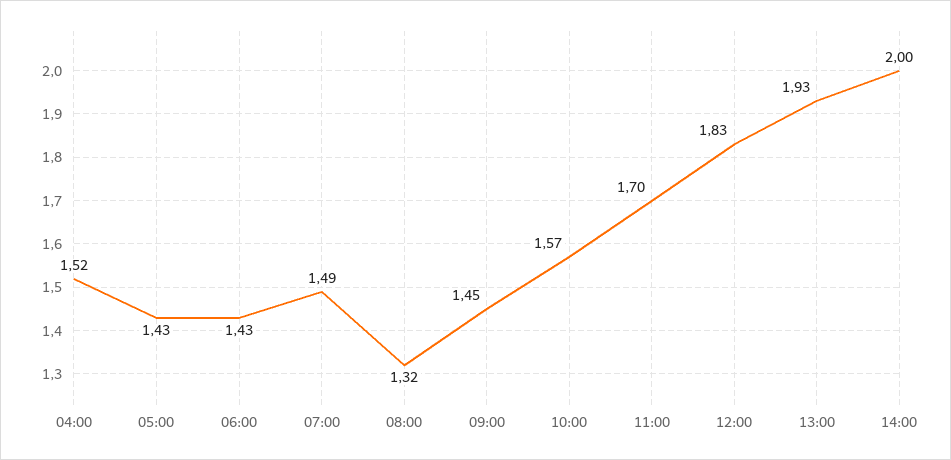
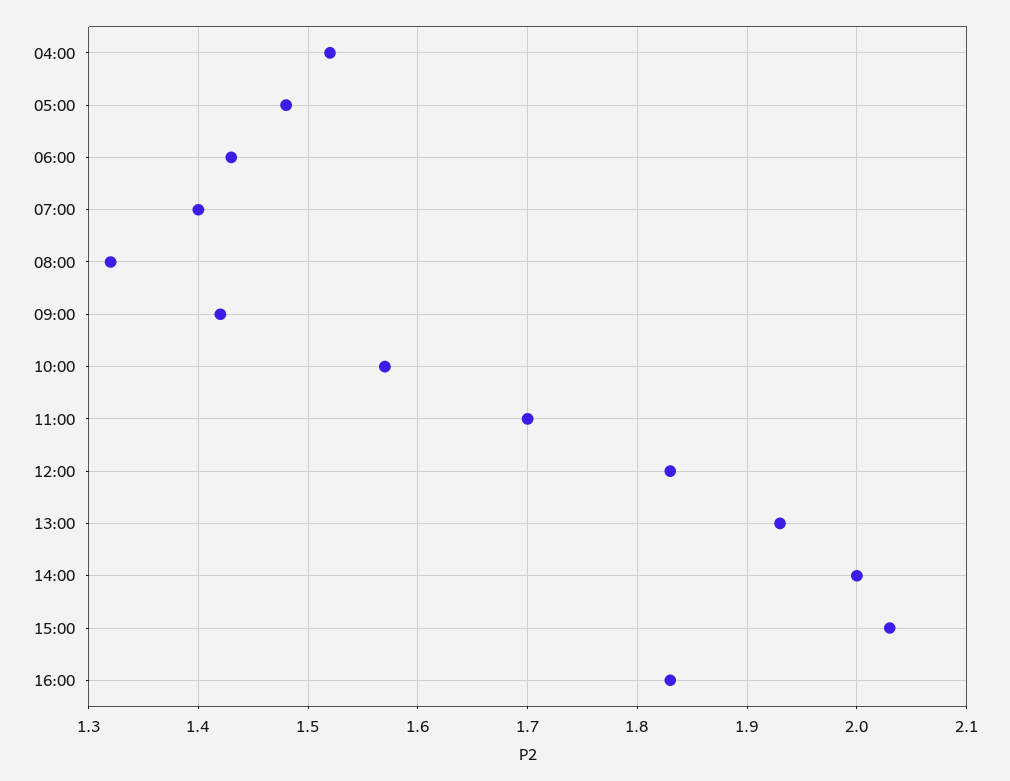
05:00: 1.43 -> 1.48
07:00: 1.49 -> 1.4
09:00: 1.45 -> 1.42
15:00: none -> 2.03
16:00: none -> 1.83

